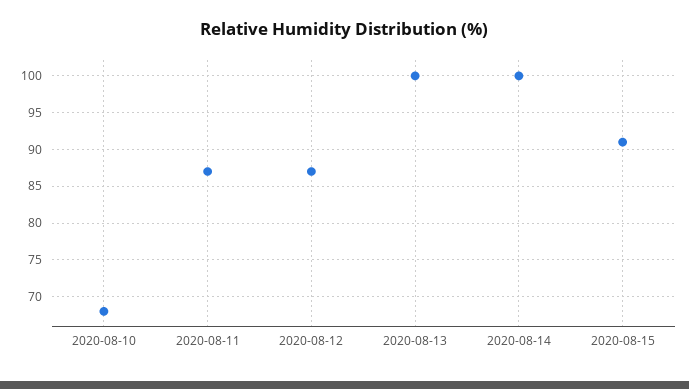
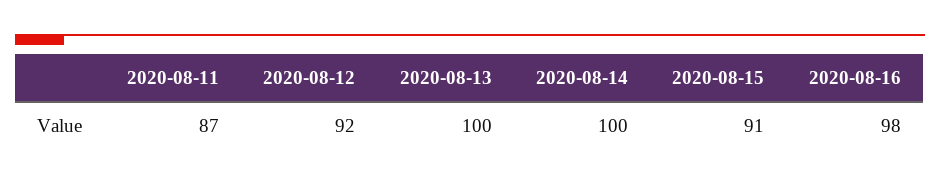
2020-08-10: 68 -> none
2020-08-12: 87 -> 92
2020-08-16: none -> 98

